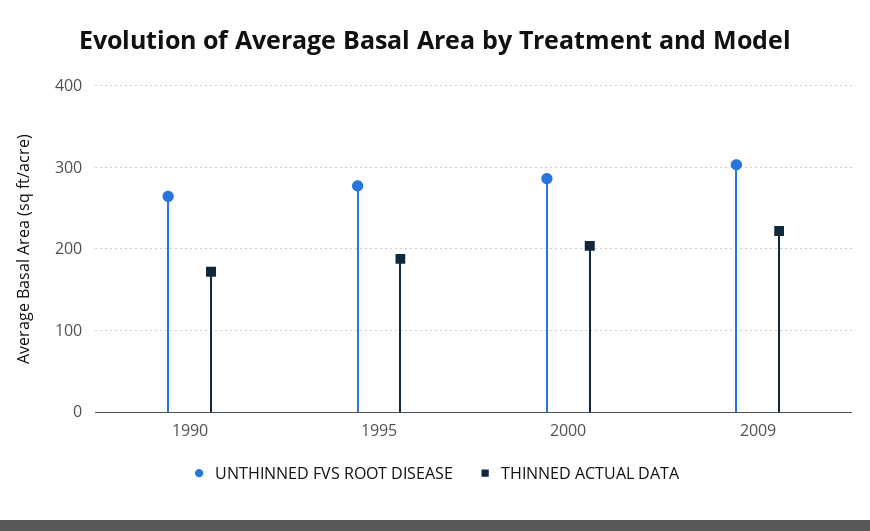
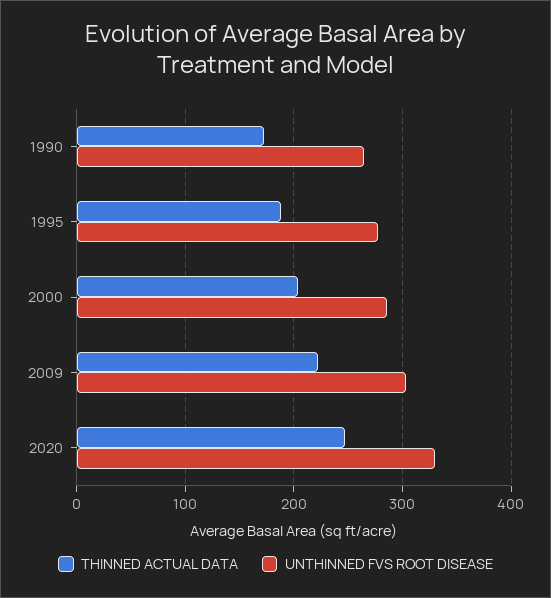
THINNED ACTUAL DATA, 2020: none -> 250
UNTHINNED FVS ROOT DISEASE, 2020: none -> 330

